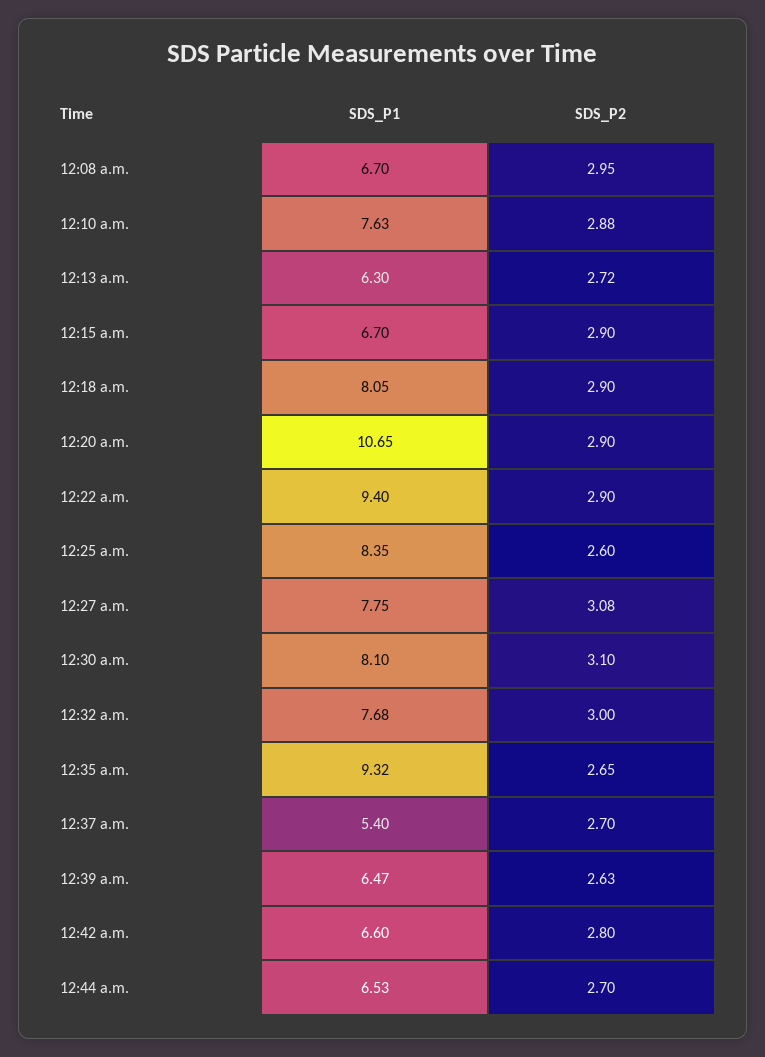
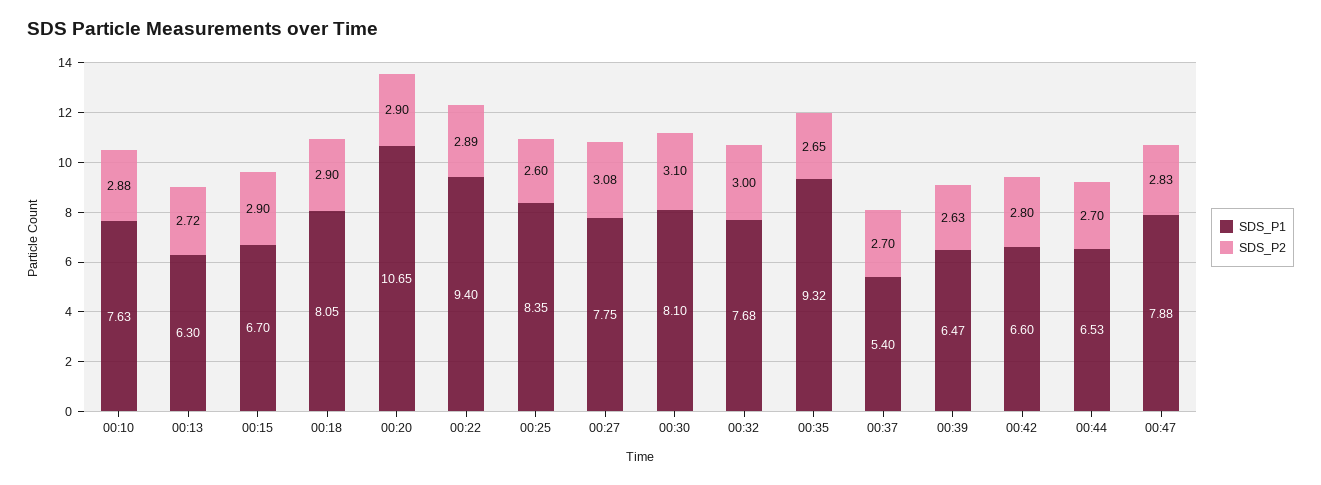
SDS_P1, 12:08 a.m.: 6.7 -> none
SDS_P2, 12:08 a.m.: 2.95 -> none
SDS_P2, 12:22 a.m.: 2.9 -> 2.89
SDS_P1, 00:47: none -> 7.88
SDS_P2, 00:47: none -> 2.83

